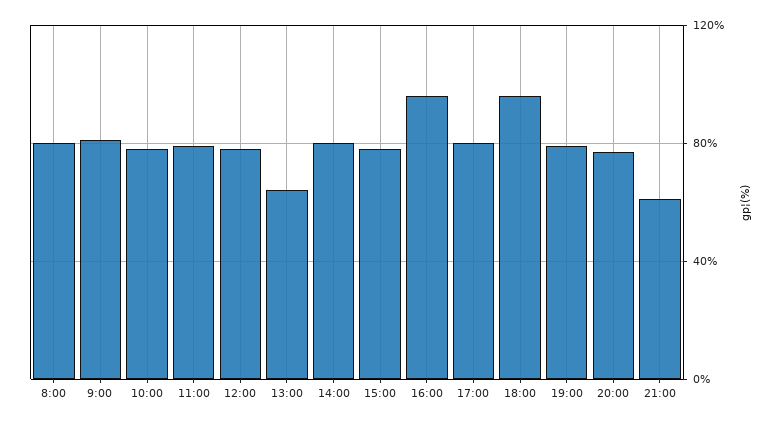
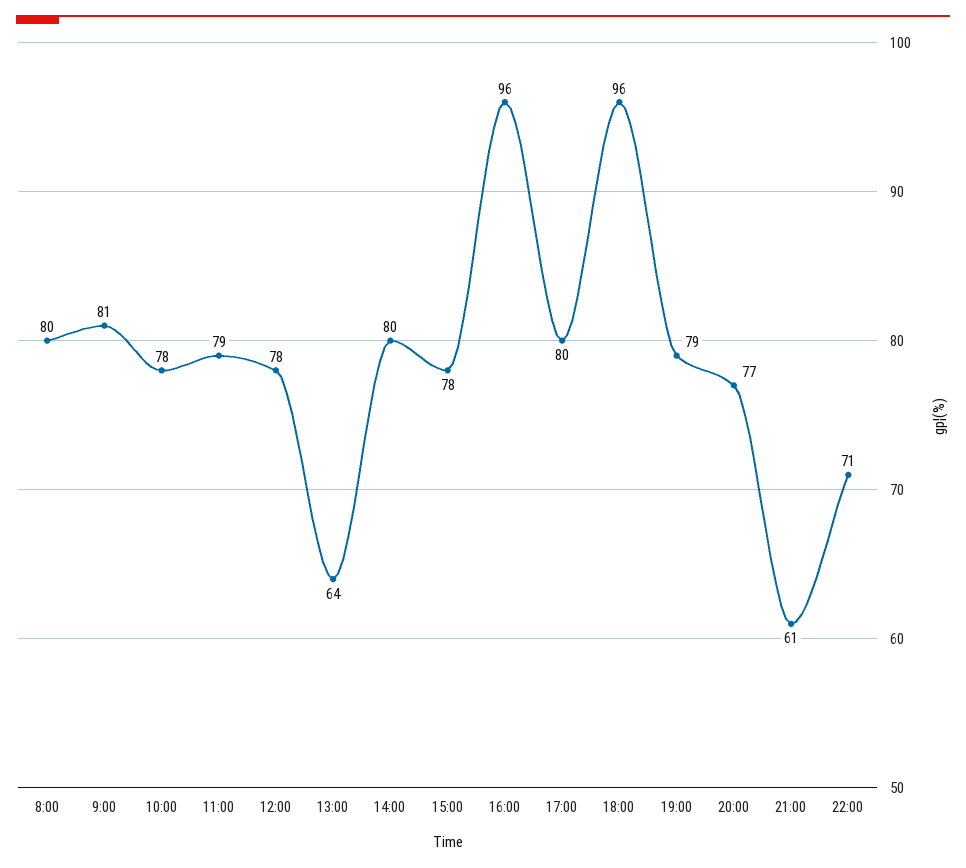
22:00: none -> 71

